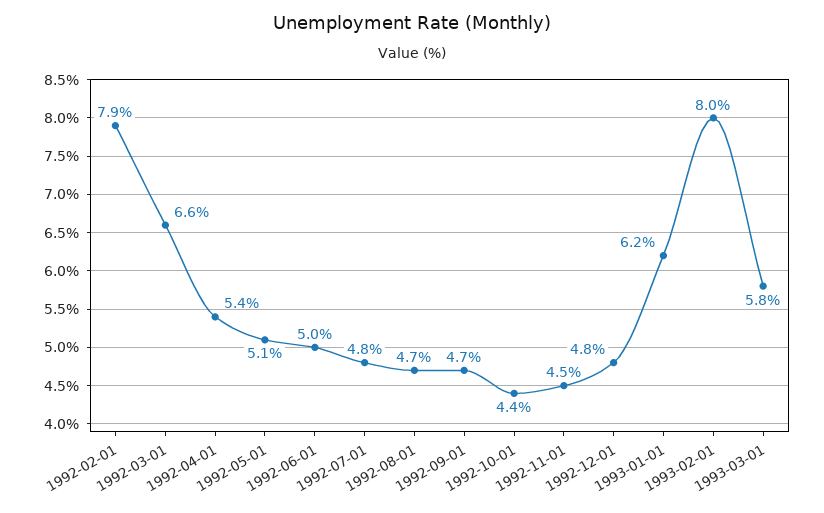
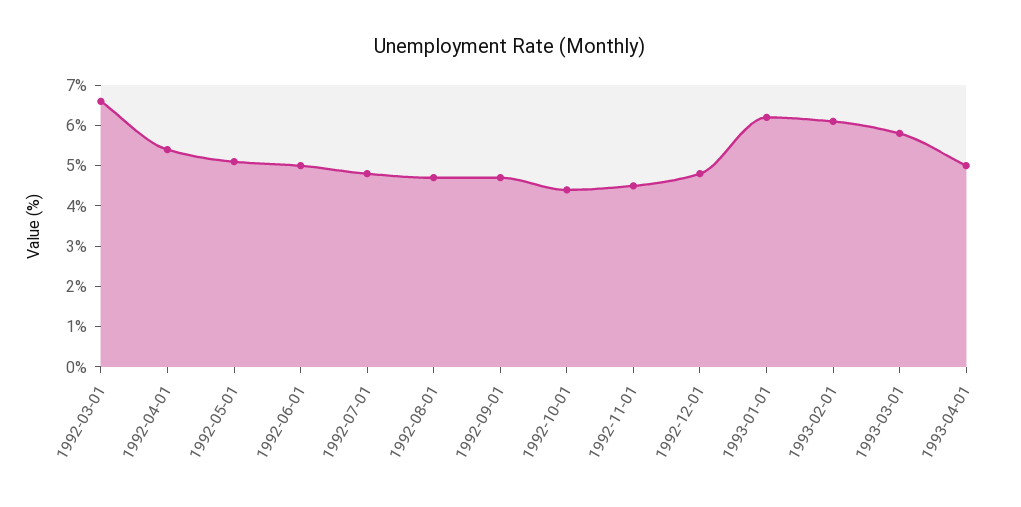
1992-02-01: 7.9 -> none
1993-02-01: 8 -> 6
1993-04-01: none -> 5

